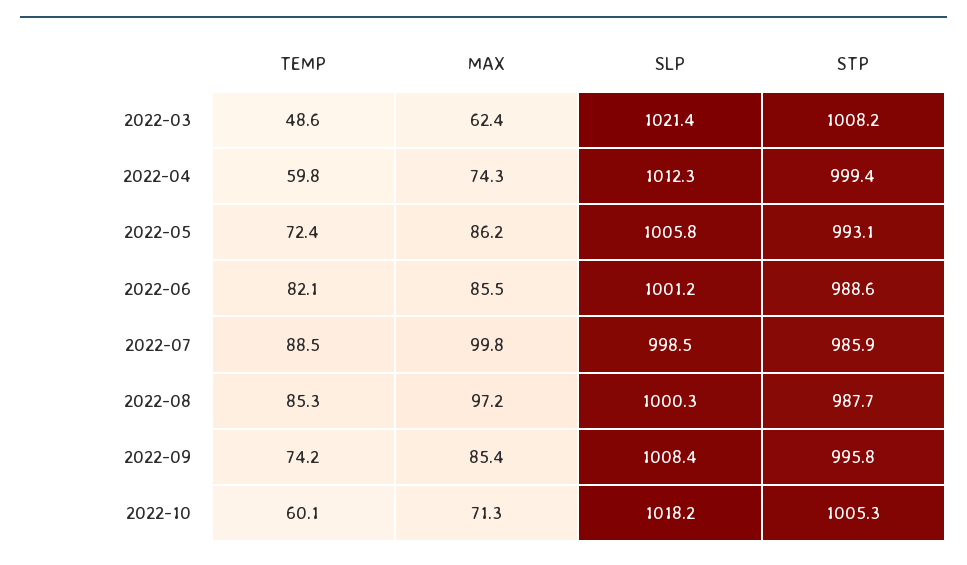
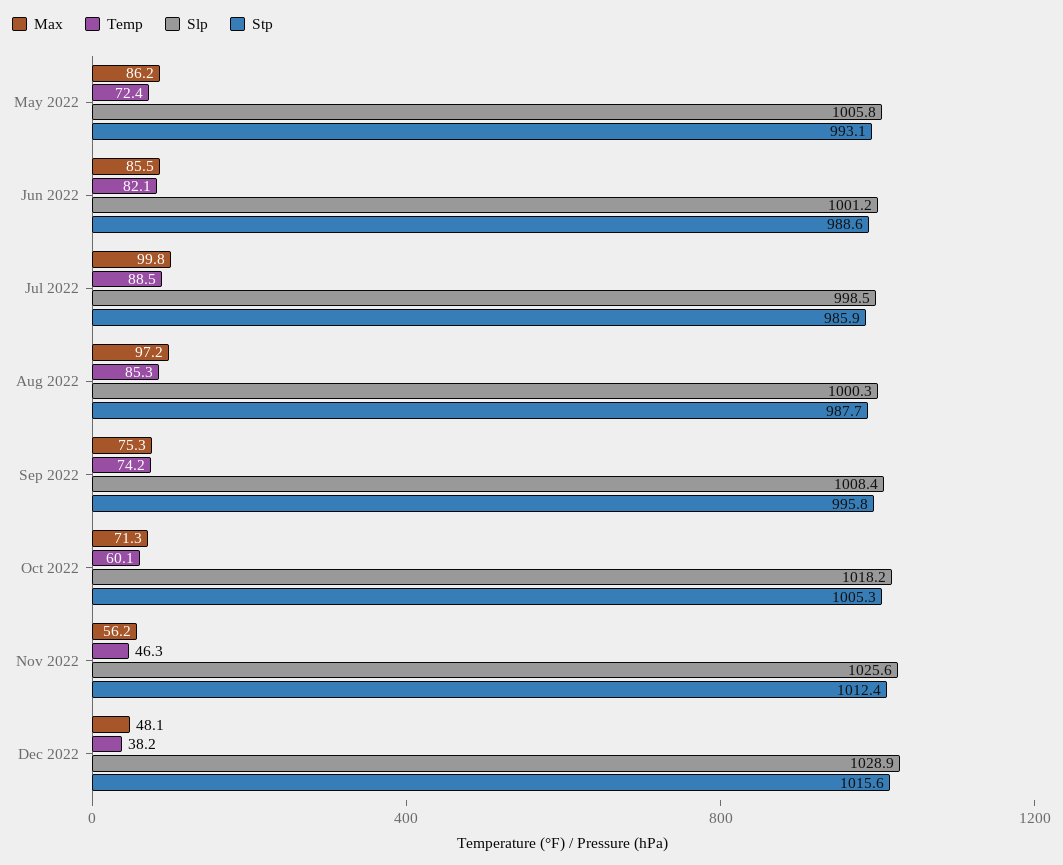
TEMP, 2022-03: 48.6 -> none
MAX, 2022-03: 62.4 -> none
SLP, 2022-03: 1021.4 -> none
STP, 2022-03: 1008.2 -> none
TEMP, 2022-04: 59.8 -> none
MAX, 2022-04: 74.3 -> none
SLP, 2022-04: 1012.3 -> none
STP, 2022-04: 999.4 -> none
MAX, 2022-09: 85.4 -> 75.3
MAX, Nov 2022: none -> 56.2
TEMP, Nov 2022: none -> 46.3
SLP, Nov 2022: none -> 1025.6
STP, Nov 2022: none -> 1012.4
MAX, Dec 2022: none -> 48.1
TEMP, Dec 2022: none -> 38.2
SLP, Dec 2022: none -> 1028.9
STP, Dec 2022: none -> 1015.6

